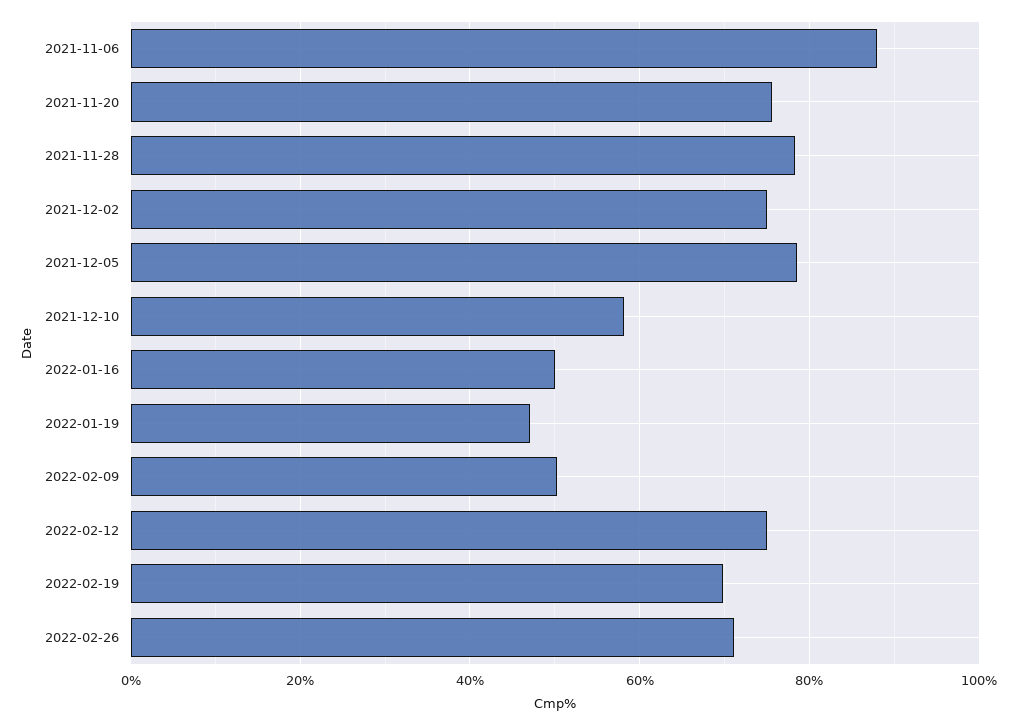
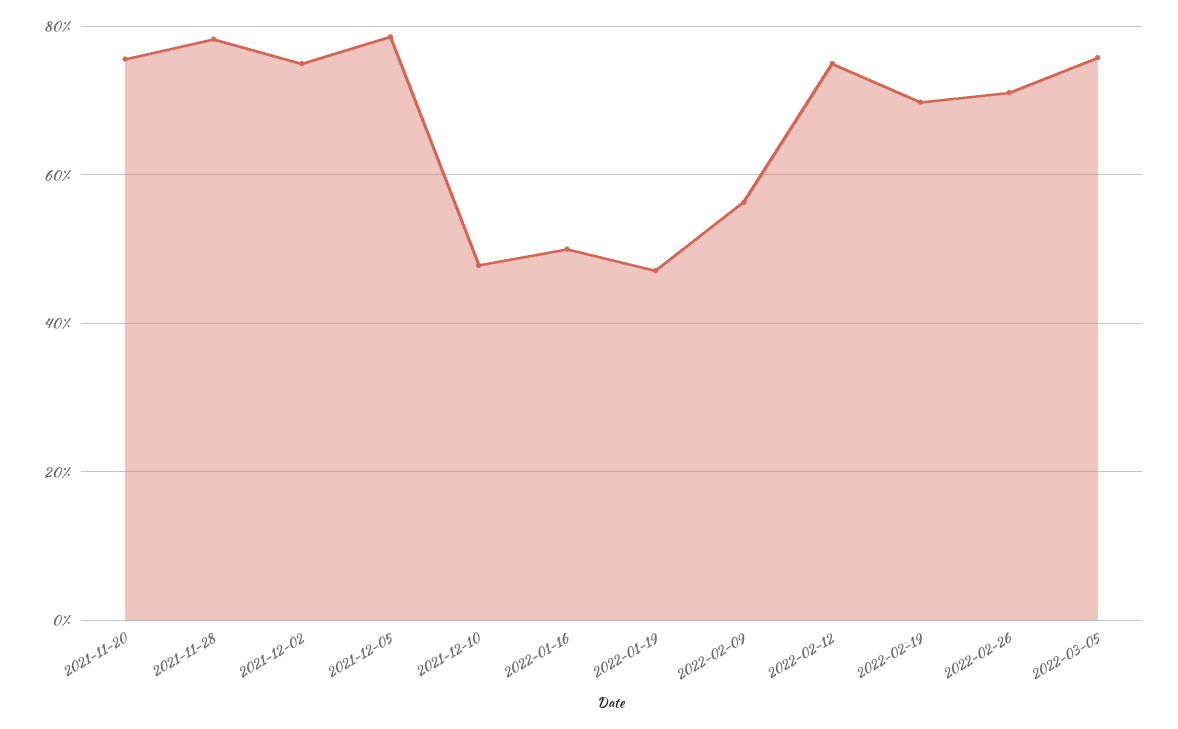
2021-11-06: 88 -> none
2021-12-10: 58 -> 48
2022-02-09: 50 -> 56
2022-03-05: none -> 76

